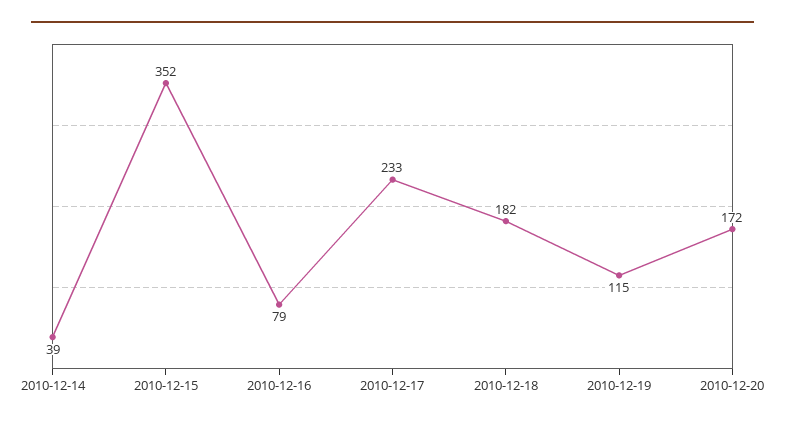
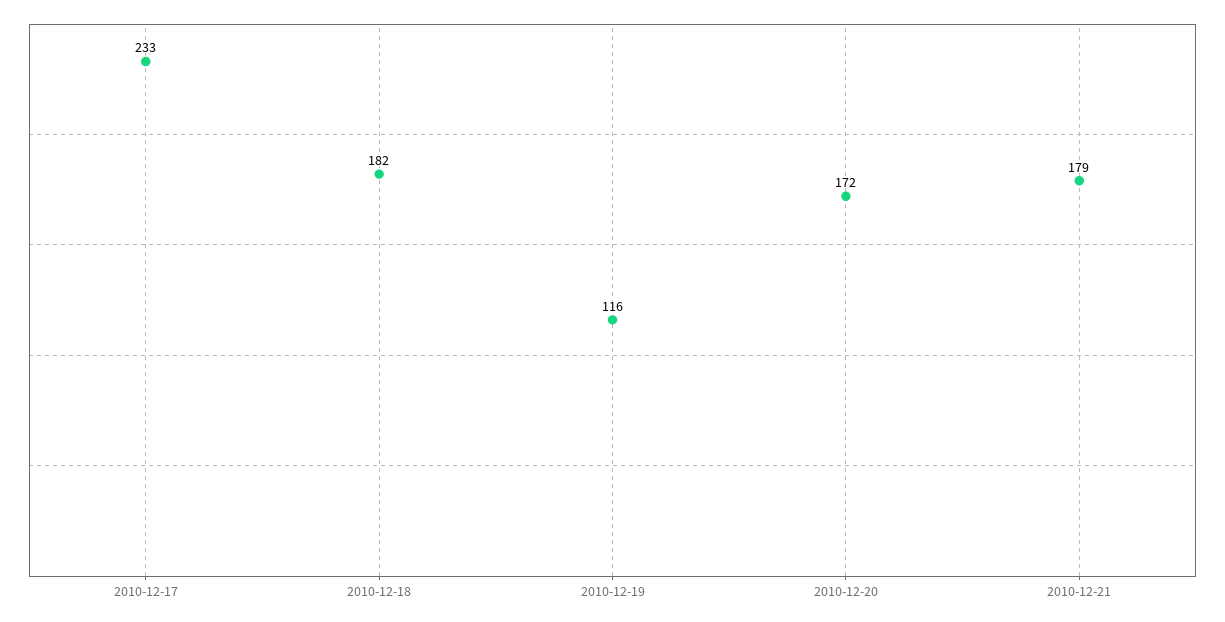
2010-12-14: 39 -> none
2010-12-15: 352 -> none
2010-12-16: 79 -> none
2010-12-19: 115 -> 116
2010-12-21: none -> 179

